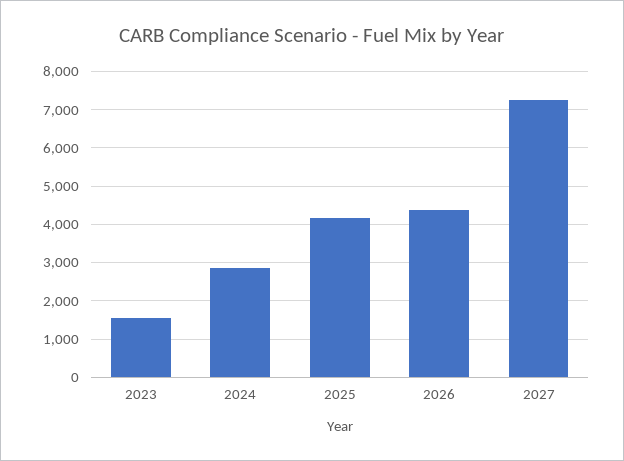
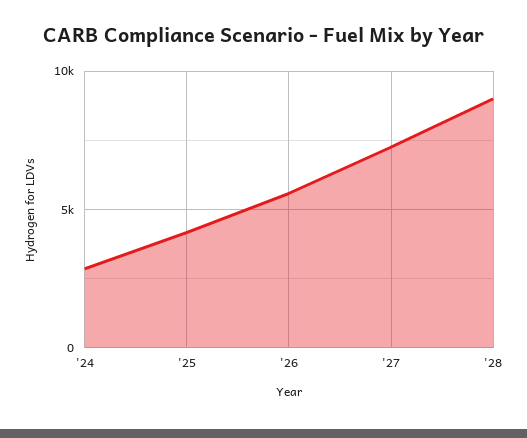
2023: 1600 -> none
2026: 4400 -> 5500
'28: none -> 9000

